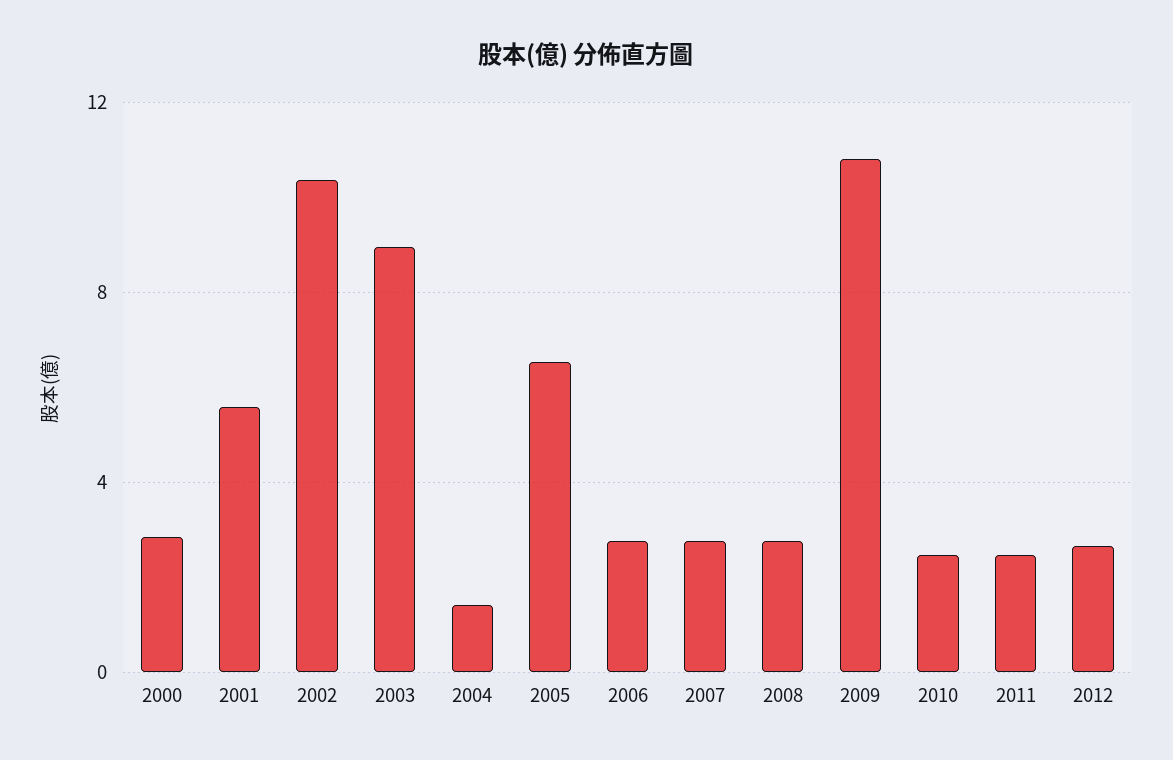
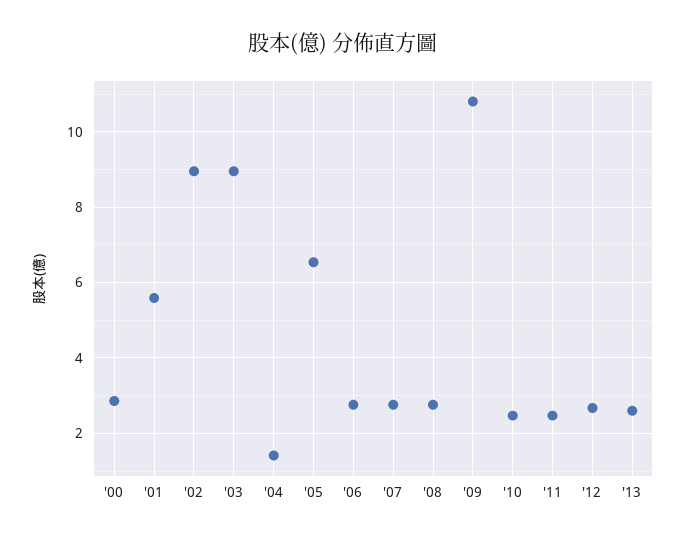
2002: 10.5 -> 9
'13: none -> 2.6

